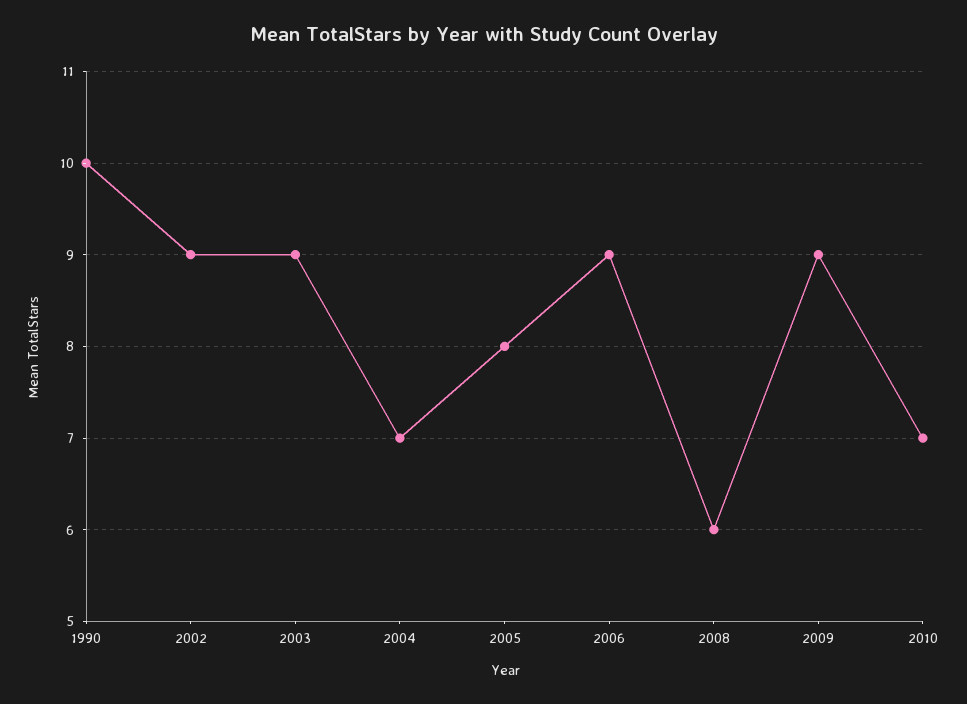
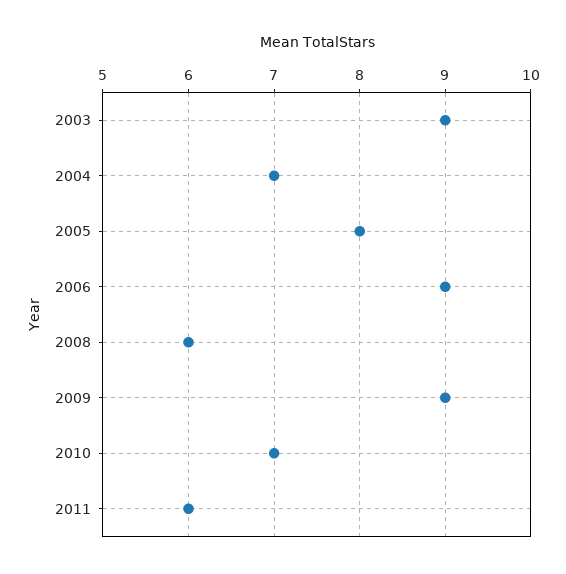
1990: 10 -> none
2002: 9 -> none
2011: none -> 6

